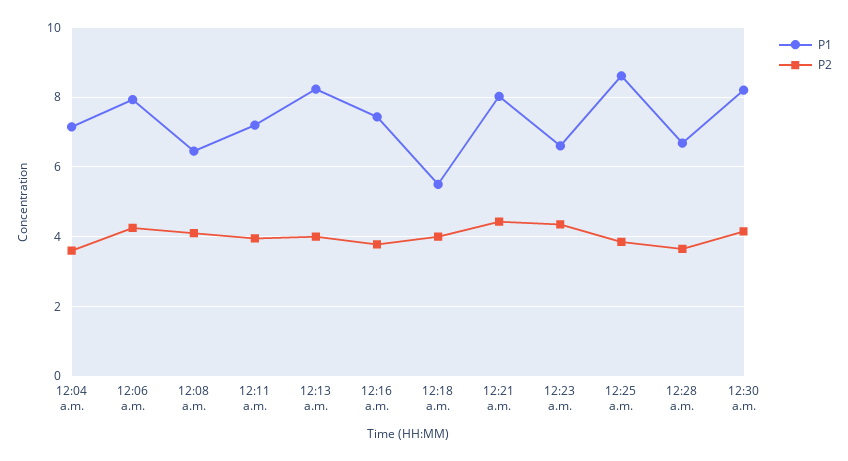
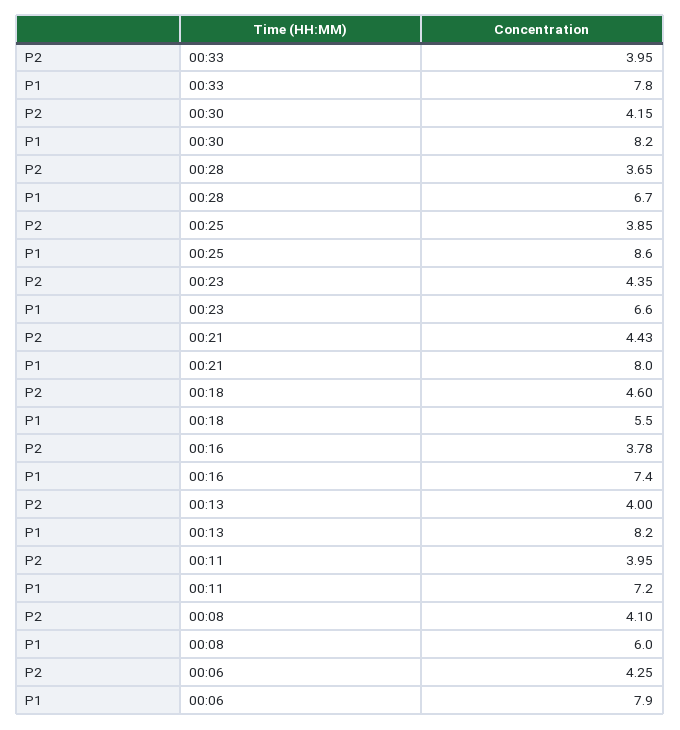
P1, 12:04 a.m.: 7.2 -> none
P2, 12:04 a.m.: 3.6 -> none
P1, 12:08 a.m.: 6.4 -> 6
P2, 12:18 a.m.: 4 -> 4.6
P2, 00:33: none -> 3.95
P1, 00:33: none -> 7.8

